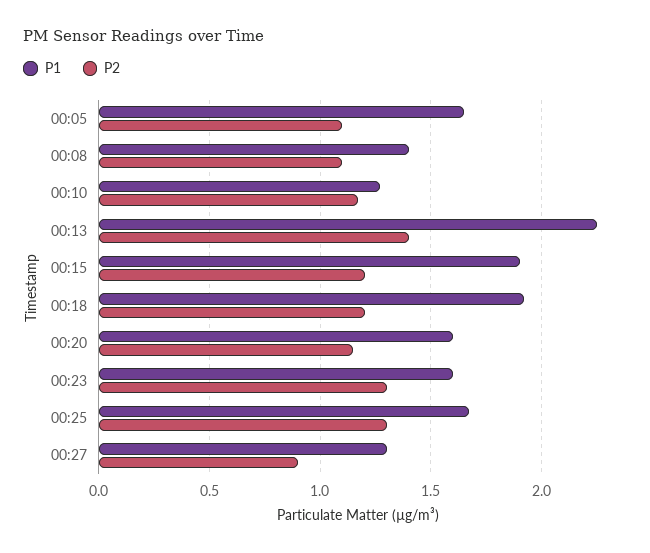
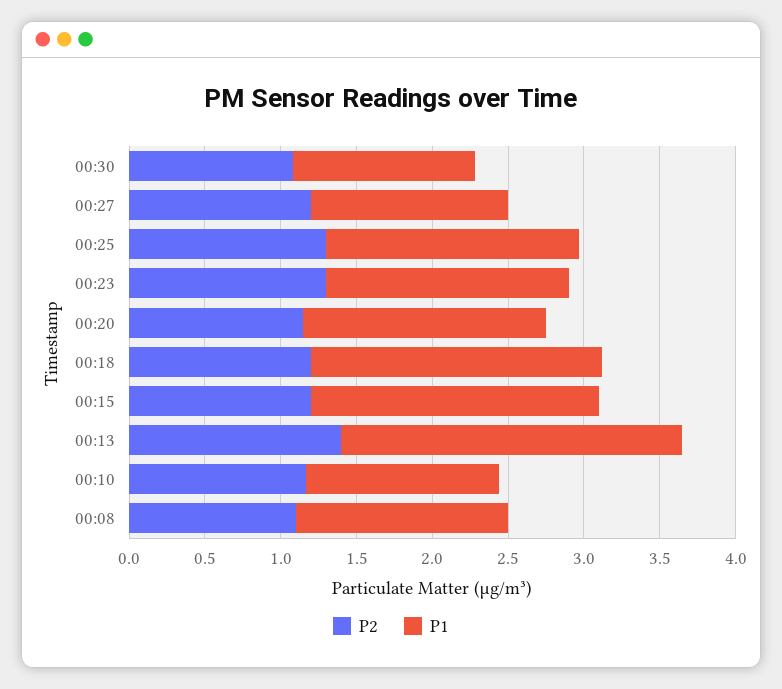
P1, 00:05: 1.65 -> none
P2, 00:05: 1.1 -> none
P2, 00:27: 0.9 -> 1.2
P2, 00:30: none -> 1.1
P1, 00:30: none -> 1.2

